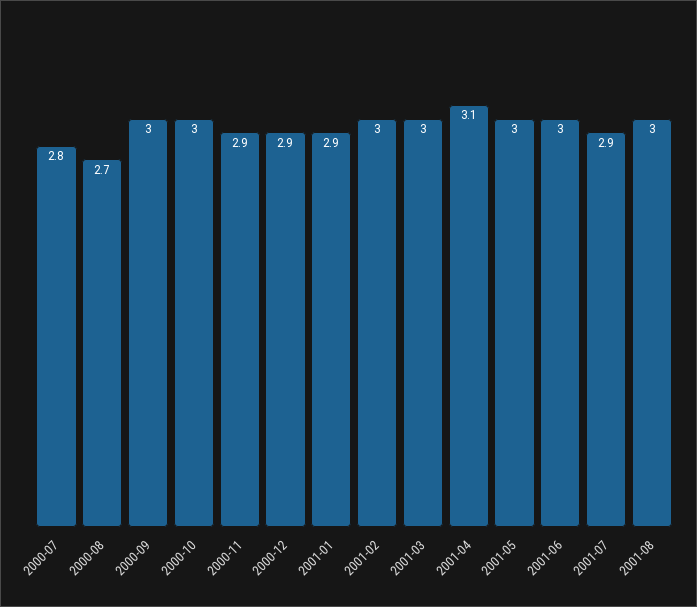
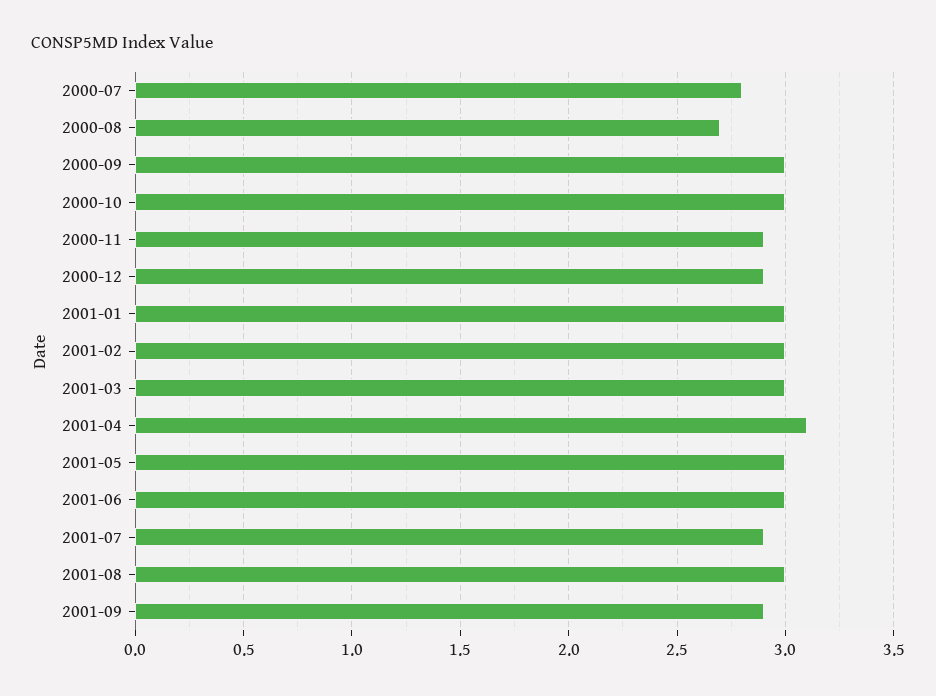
2001-01: 2.9 -> 3
2001-09: none -> 2.9

